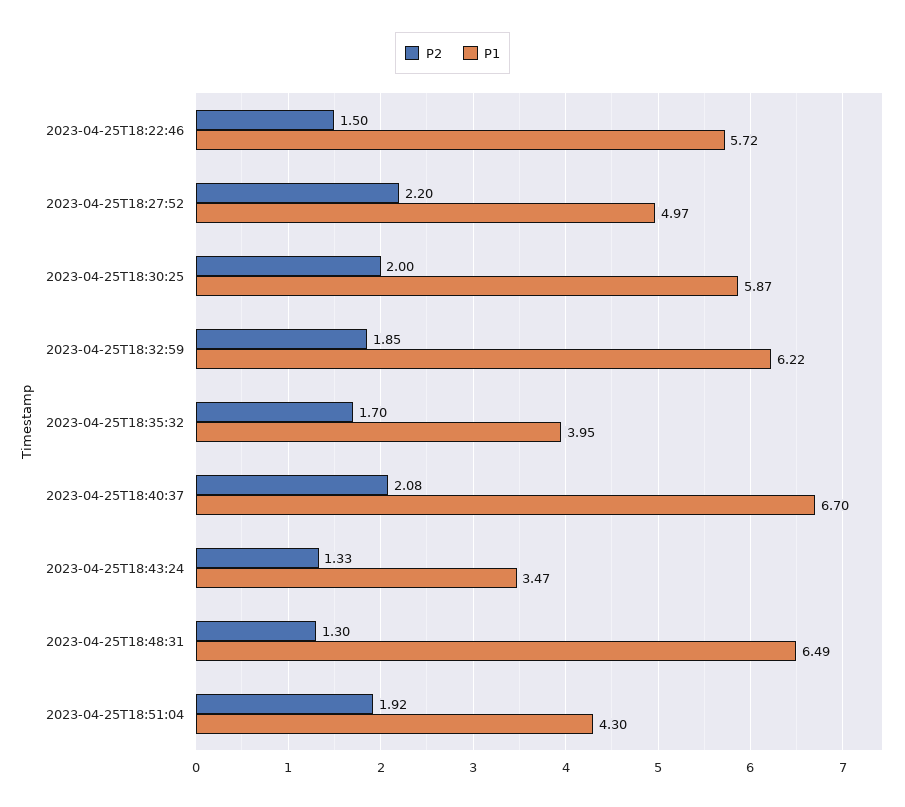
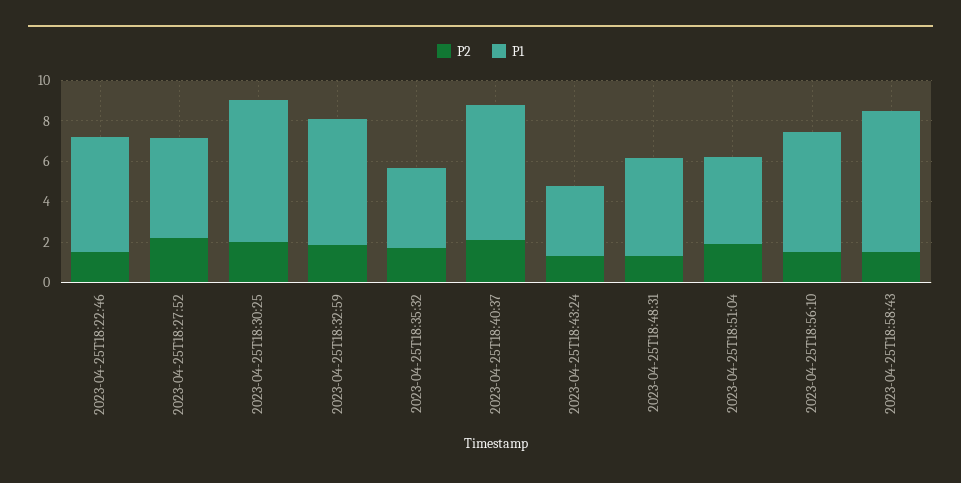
P1, 2023-04-25T18:30:25: 5.87 -> 7
P1, 2023-04-25T18:48:31: 6.49 -> 5
P2, 2023-04-25T18:56:10: none -> 1.5
P1, 2023-04-25T18:56:10: none -> 6
P2, 2023-04-25T18:58:43: none -> 1.5
P1, 2023-04-25T18:58:43: none -> 7

